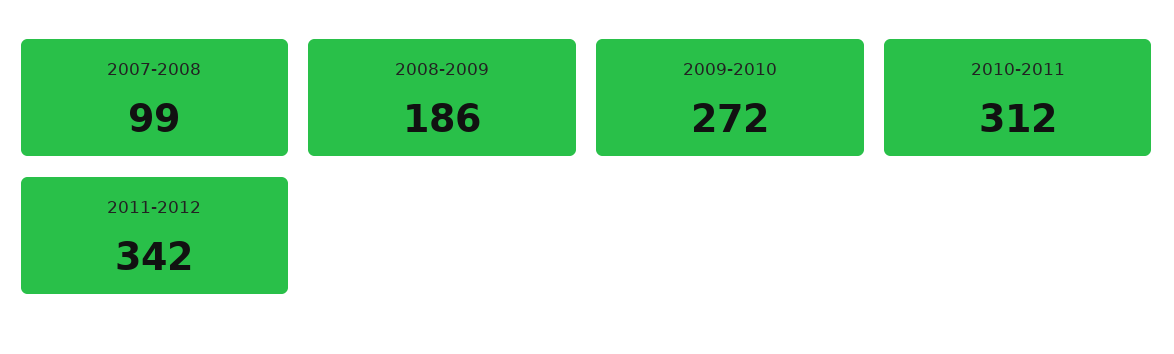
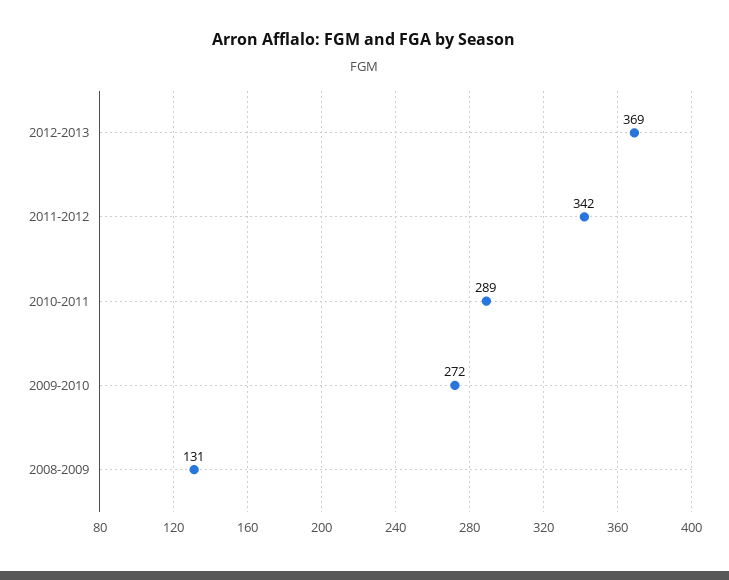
2007-2008: 99 -> none
2008-2009: 186 -> 131
2010-2011: 312 -> 289
2012-2013: none -> 369

